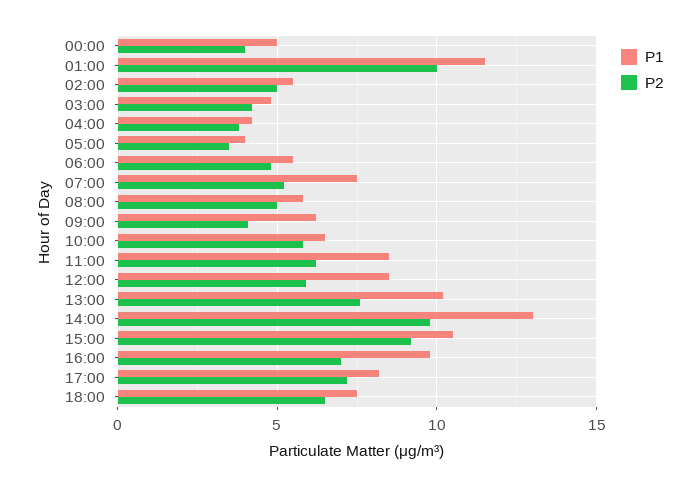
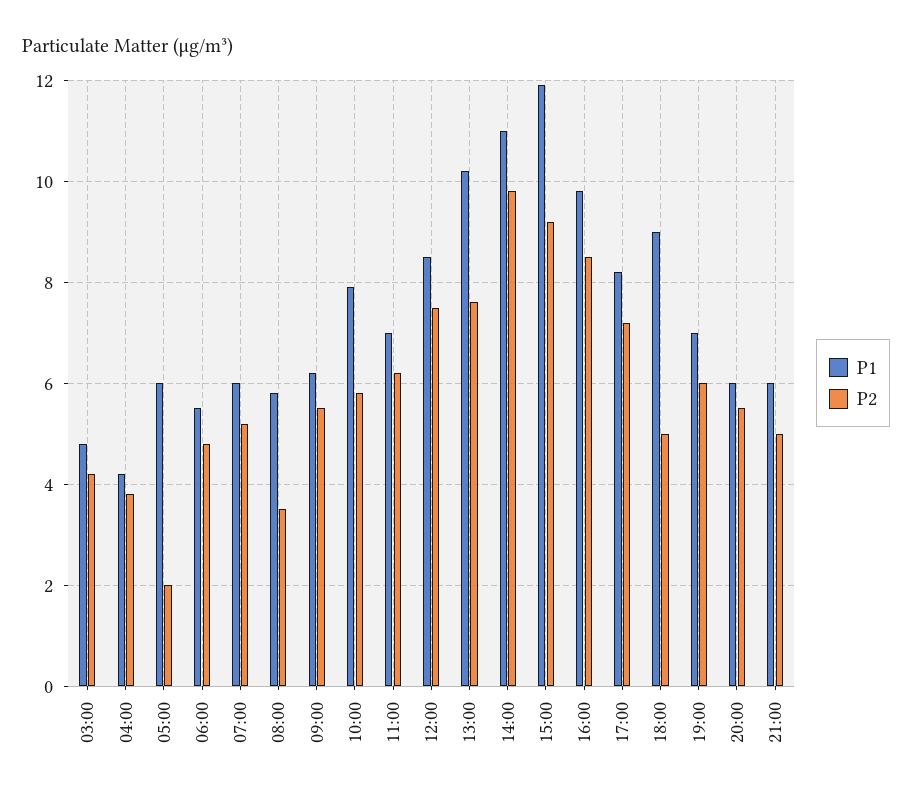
P1, 00:00: 5 -> none
P2, 00:00: 4 -> none
P1, 01:00: 11.5 -> none
P2, 01:00: 10 -> none
P1, 02:00: 5.5 -> none
P2, 02:00: 5 -> none
P1, 05:00: 4 -> 6
P2, 05:00: 3.5 -> 2
P1, 07:00: 7.5 -> 6
P2, 08:00: 5 -> 3.5
P2, 09:00: 4 -> 5.5
P1, 10:00: 6.5 -> 8
P1, 11:00: 8.5 -> 7
P2, 12:00: 6 -> 7.5
P1, 14:00: 13 -> 11
P1, 15:00: 10.5 -> 12
P2, 16:00: 7 -> 8.5
P1, 18:00: 7.5 -> 9
P2, 18:00: 6.5 -> 5
P1, 19:00: none -> 7
P2, 19:00: none -> 6
P1, 20:00: none -> 6
P2, 20:00: none -> 5.5
P1, 21:00: none -> 6
P2, 21:00: none -> 5

